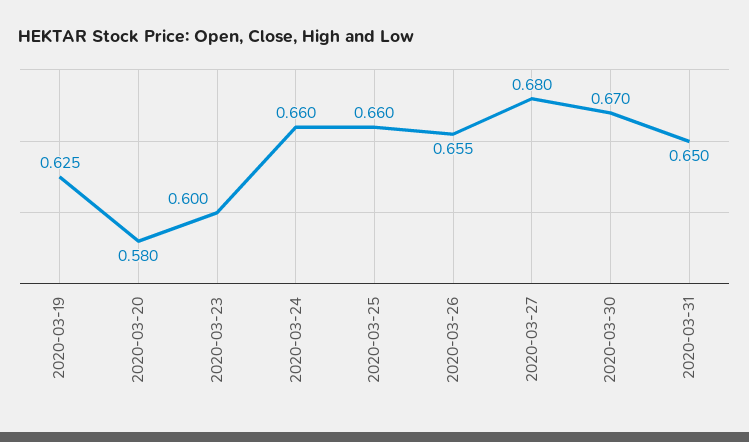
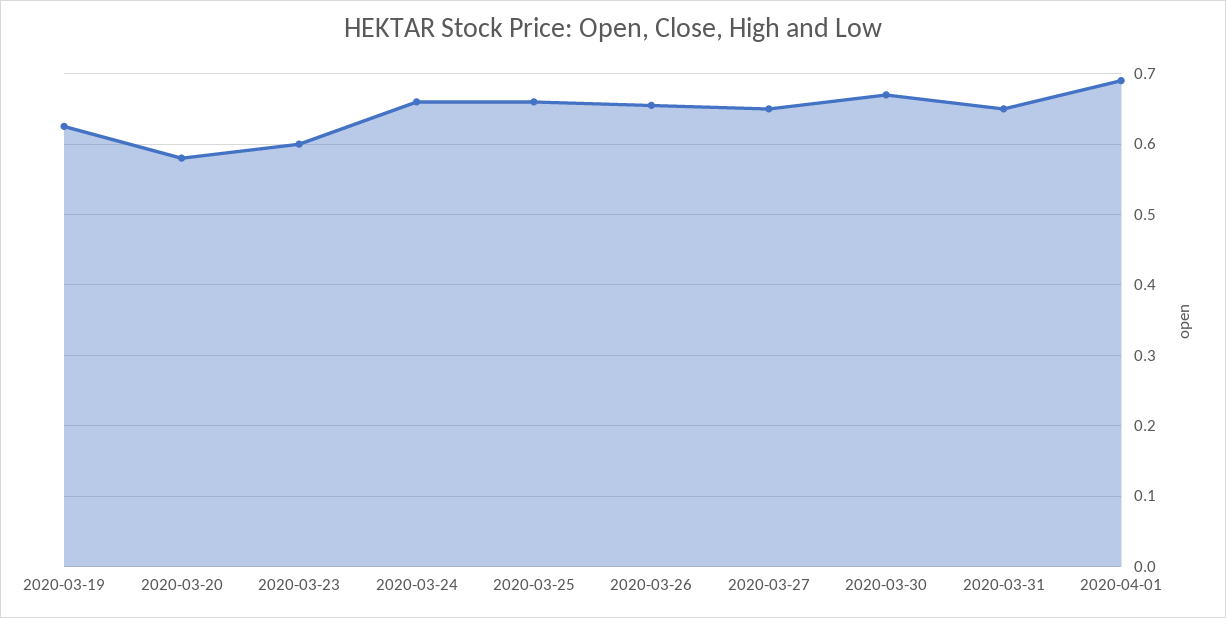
2020-03-27: 0.68 -> 0.65
2020-04-01: none -> 0.69

